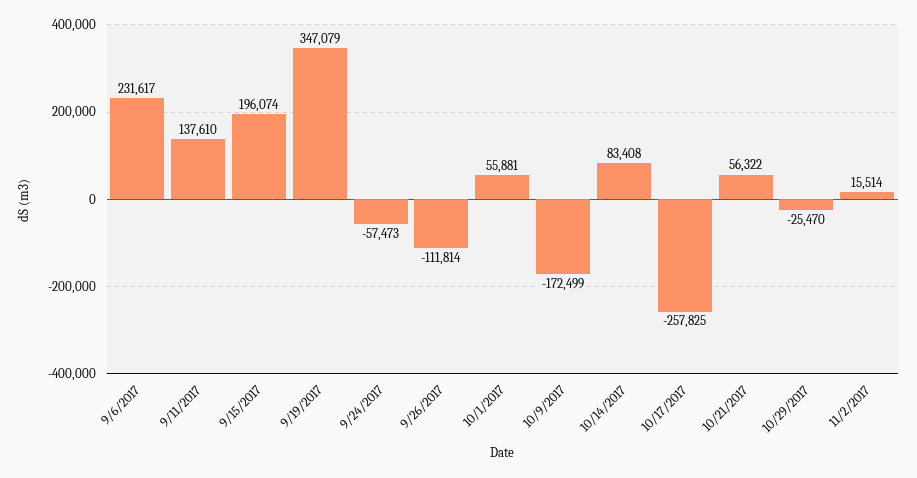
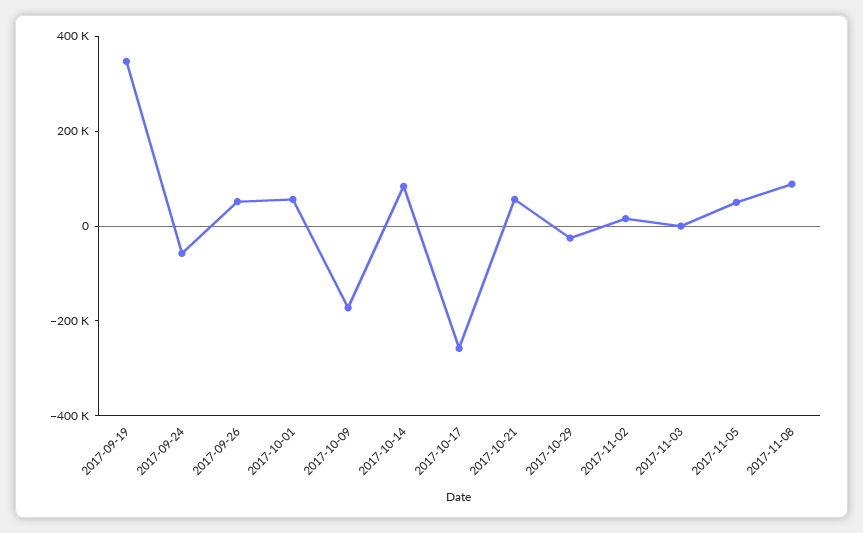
9/6/2017: 231617 -> none
9/11/2017: 137610 -> none
9/15/2017: 196074 -> none
9/26/2017: -111814 -> 50000
2017-11-03: none -> 0
2017-11-05: none -> 50000
2017-11-08: none -> 100000

